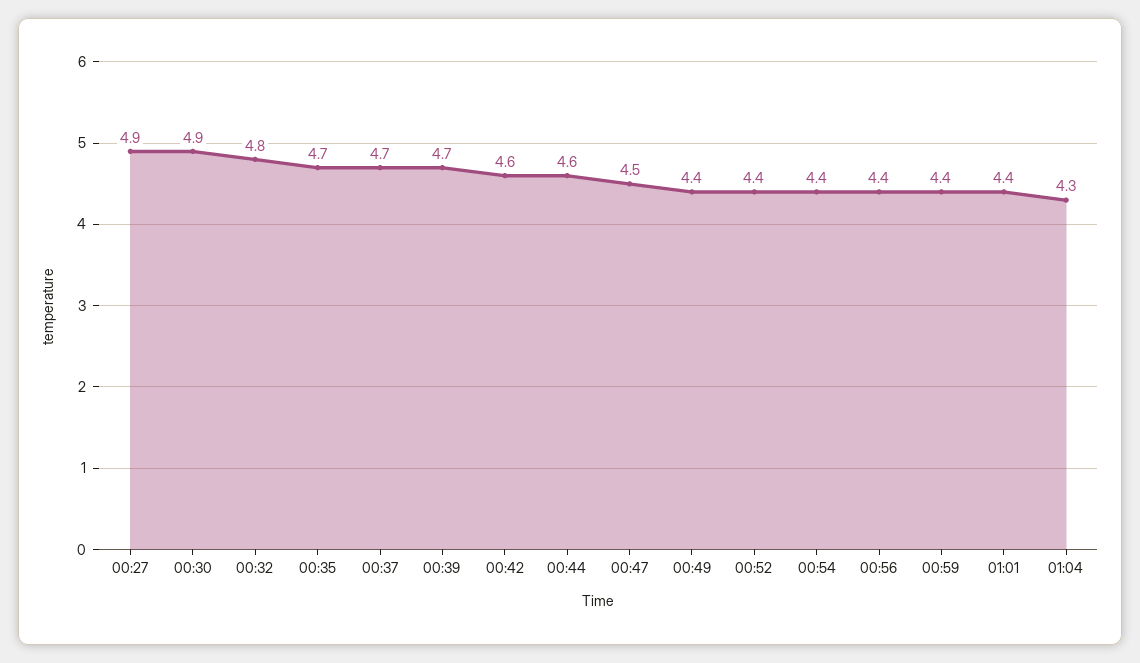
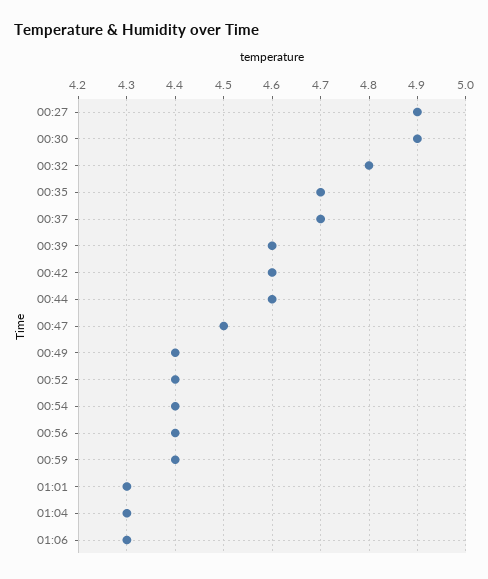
00:39: 4.7 -> 4.6
01:01: 4.4 -> 4.3
01:06: none -> 4.3

